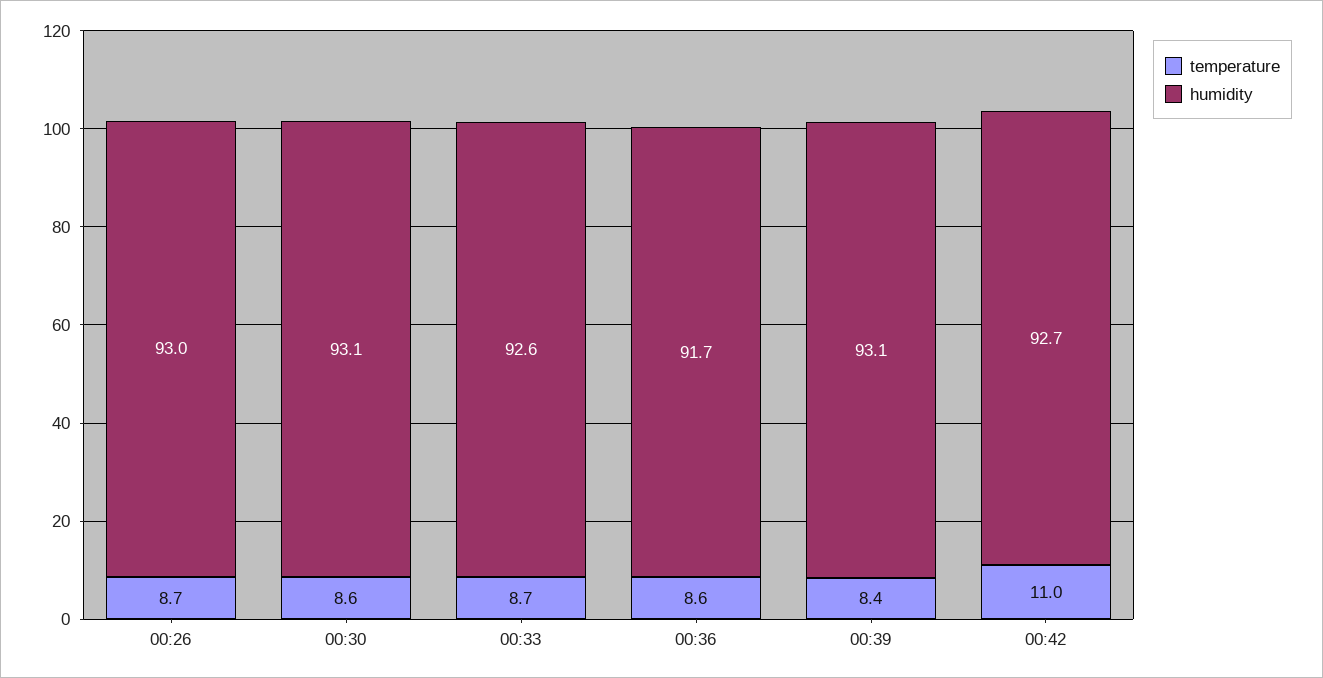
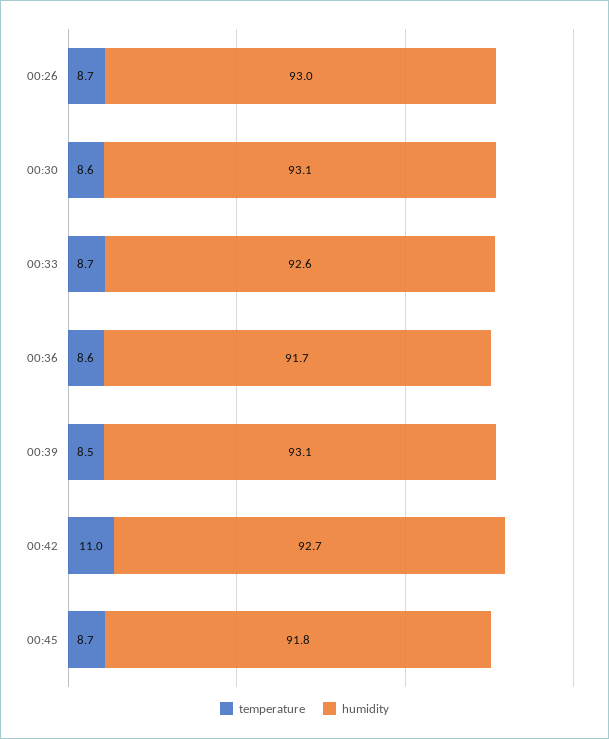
temperature, 00:39: 8.4 -> 8.5
temperature, 00:45: none -> 8.7
humidity, 00:45: none -> 91.8

